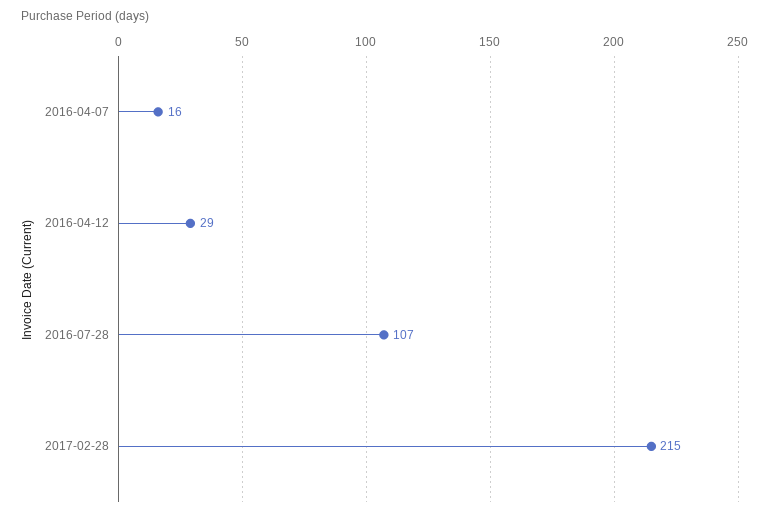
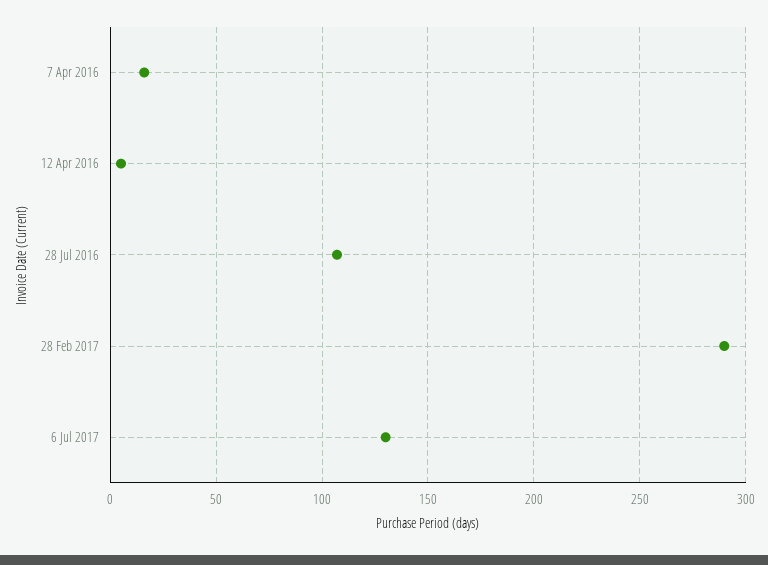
2016-04-12: 29 -> 5
2017-02-28: 215 -> 290
6 Jul 2017: none -> 130

